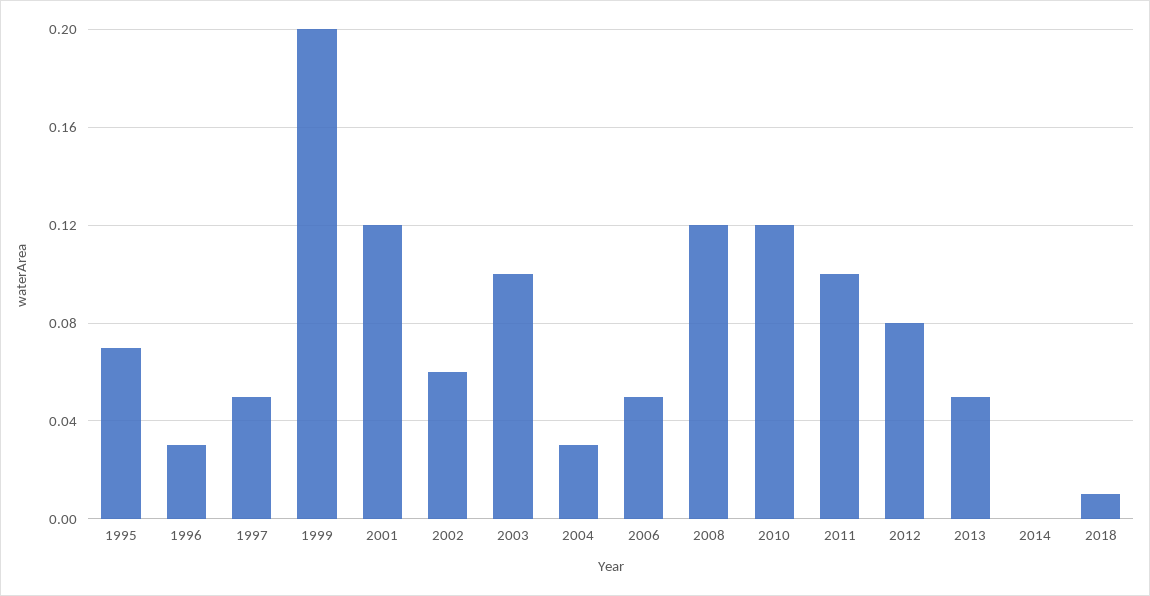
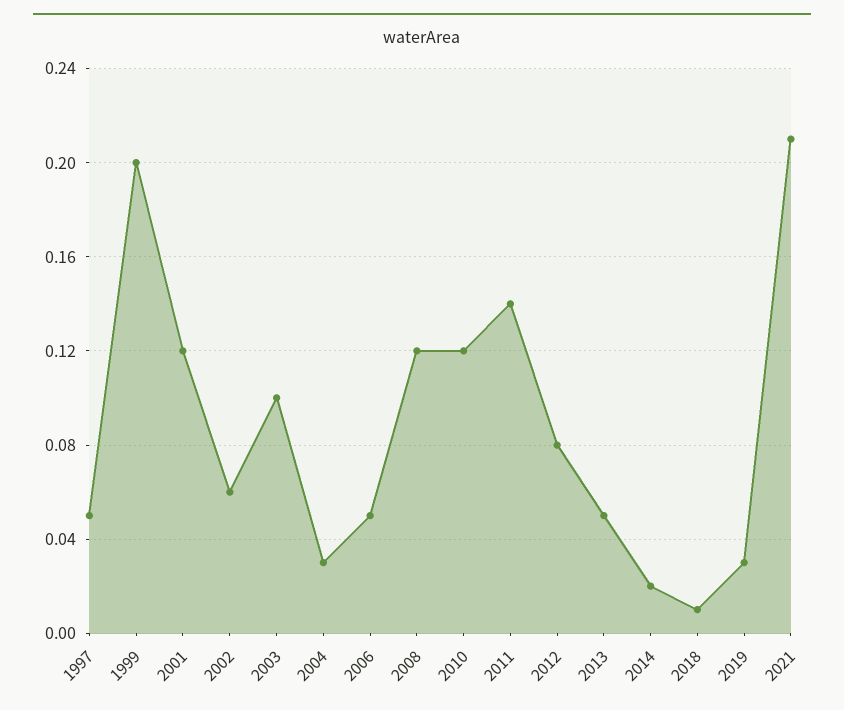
1995: 0.07 -> none
1996: 0.03 -> none
2011: 0.1 -> 0.14
2014: 0 -> 0.02
2019: none -> 0.03
2021: none -> 0.21

